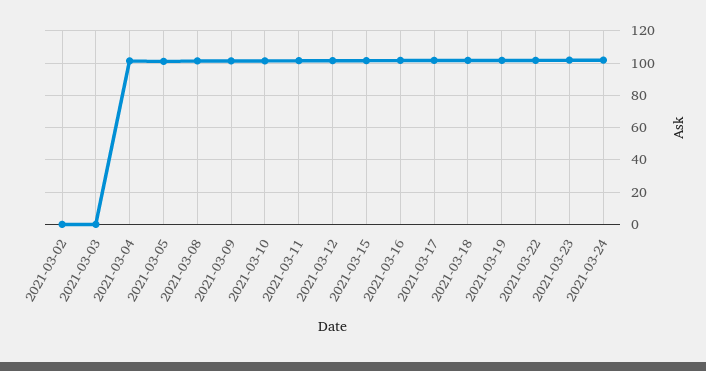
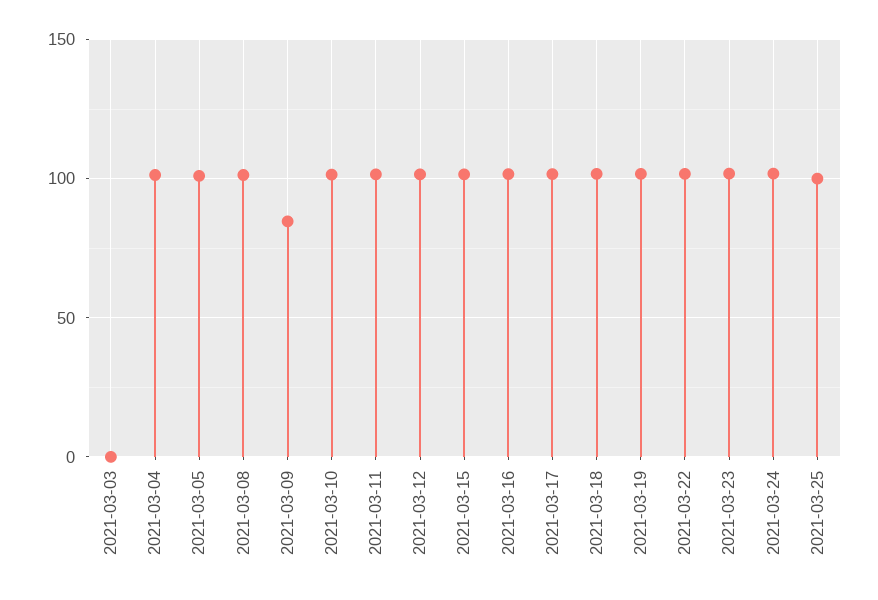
2021-03-02: 0 -> none
2021-03-09: 100 -> 85
2021-03-25: none -> 100

